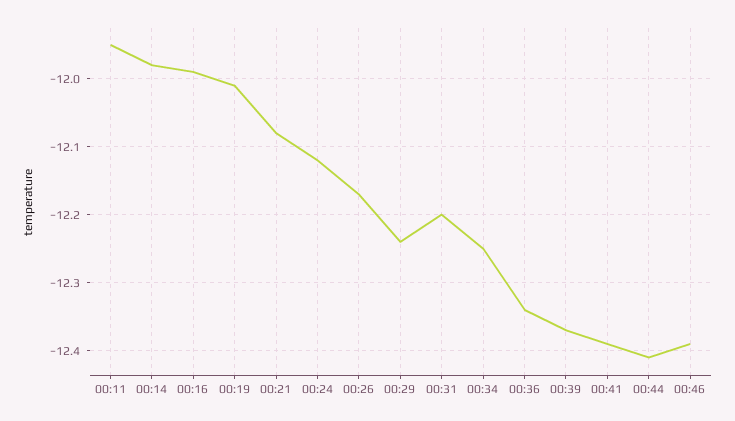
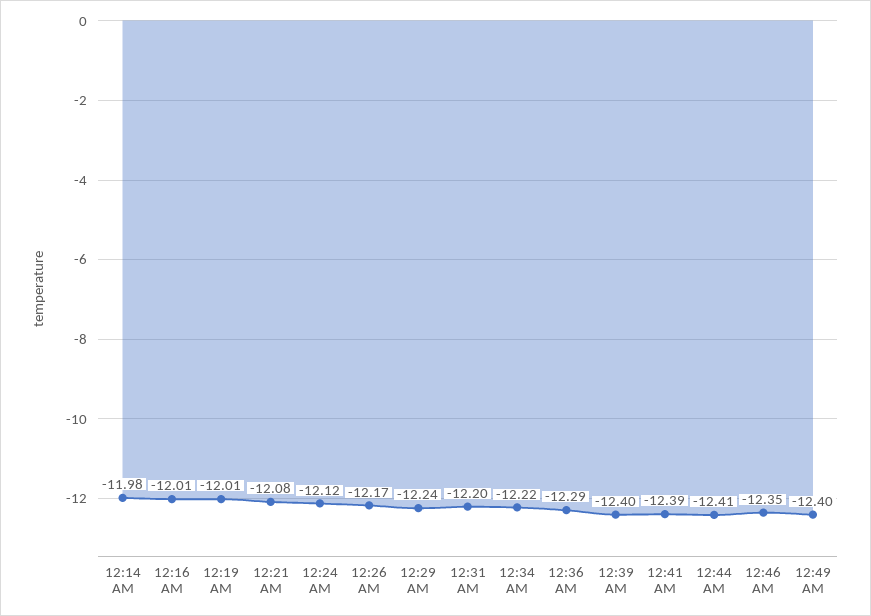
00:11: -11.95 -> none
00:16: -11.99 -> -12.01
00:34: -12.25 -> -12.22
00:36: -12.34 -> -12.29
00:39: -12.37 -> -12.4
00:46: -12.39 -> -12.35
12:49 AM: none -> -12.4

